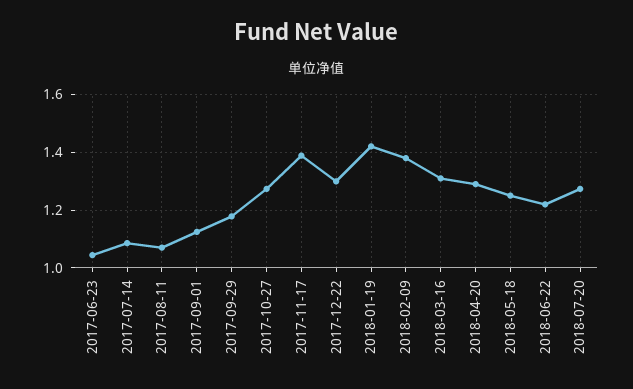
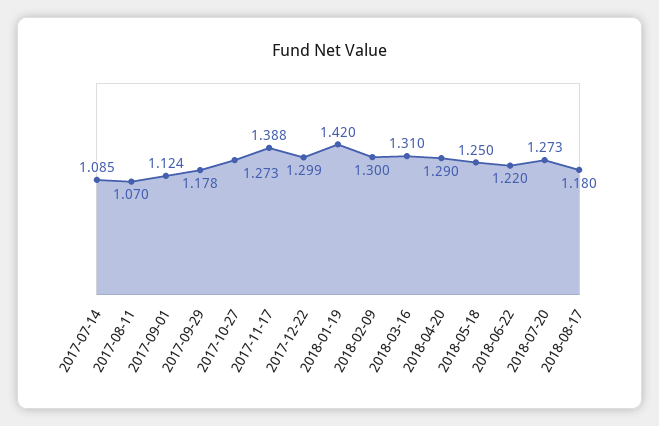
2017-06-23: 1.05 -> none
2018-02-09: 1.375 -> 1.3
2018-08-17: none -> 1.18

